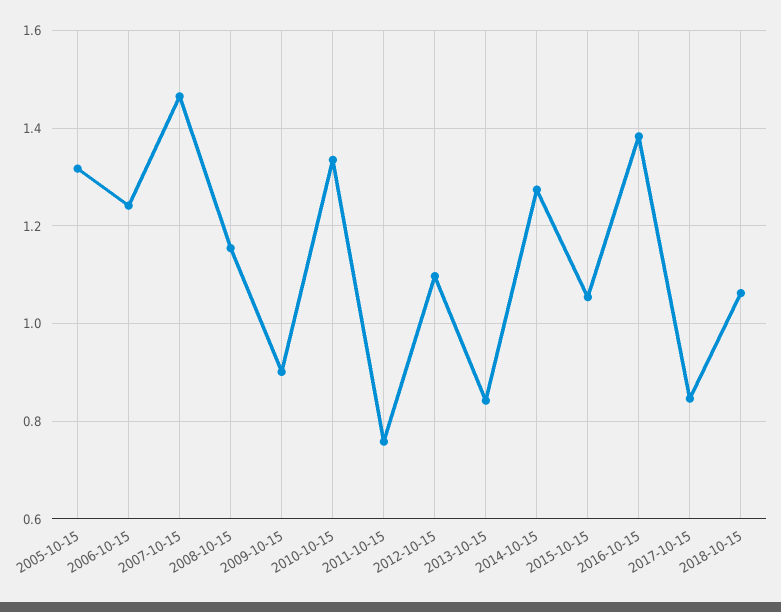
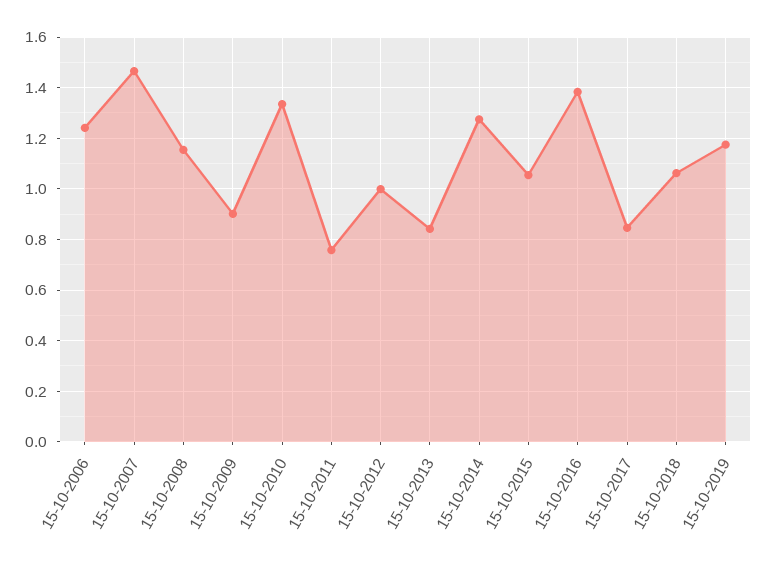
2005-10-15: 1.32 -> none
2012-10-15: 1.1 -> 1
15-10-2019: none -> 1.175

